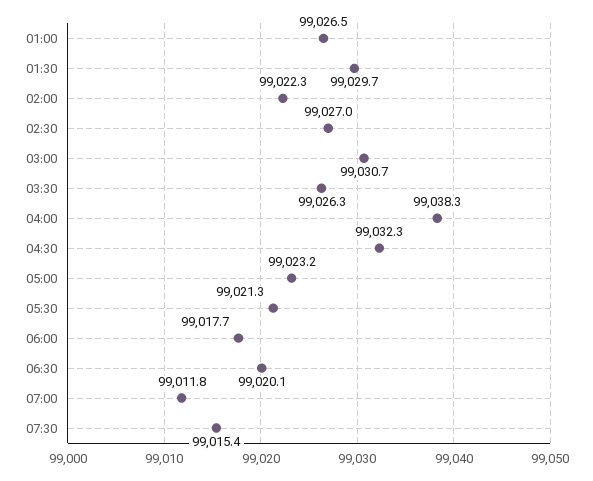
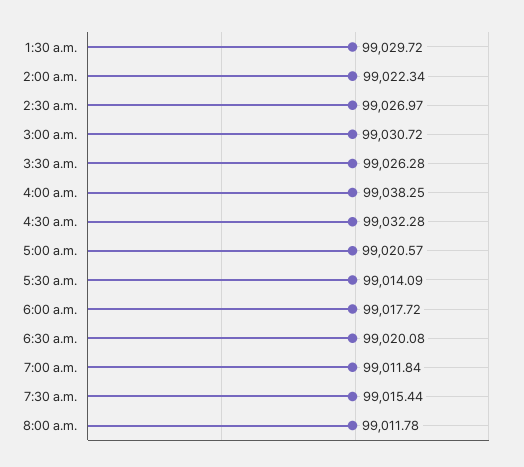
01:00: 99026.5 -> none
05:00: 99023.2 -> 99020.57
05:30: 99021.3 -> 99014.09
8:00 a.m.: none -> 99011.78

